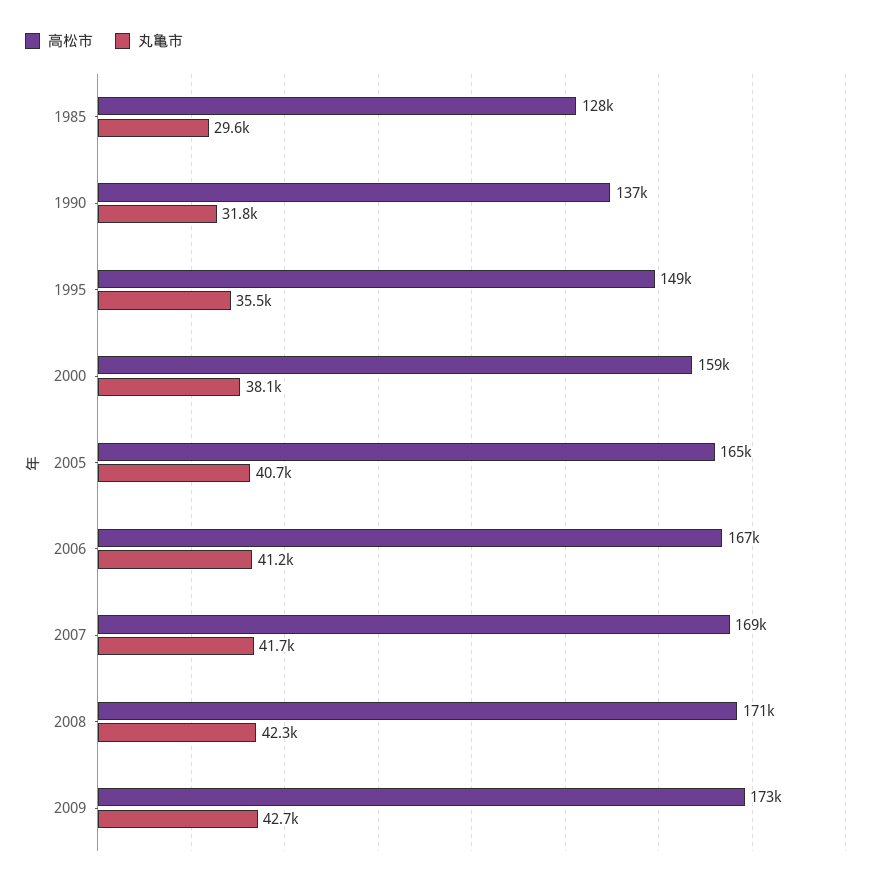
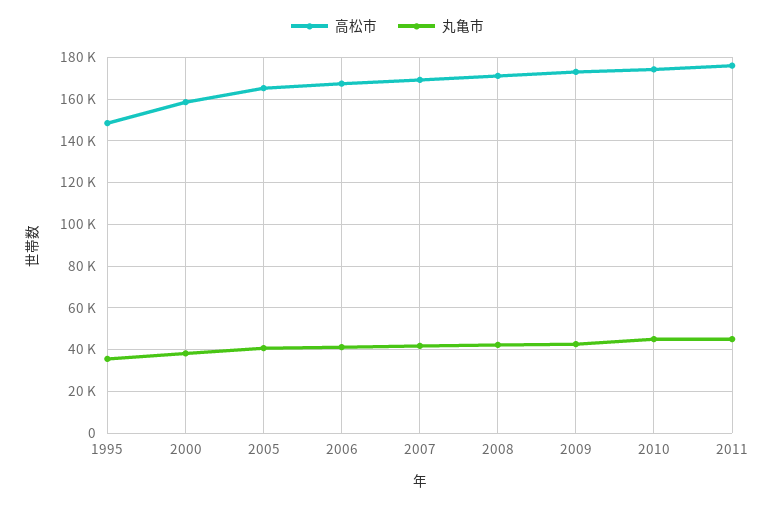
高松市, 1985: 128000 -> none
丸亀市, 1985: 29600 -> none
高松市, 1990: 137000 -> none
丸亀市, 1990: 31800 -> none
高松市, 2010: none -> 175000
丸亀市, 2010: none -> 45000
高松市, 2011: none -> 175000
丸亀市, 2011: none -> 45000

